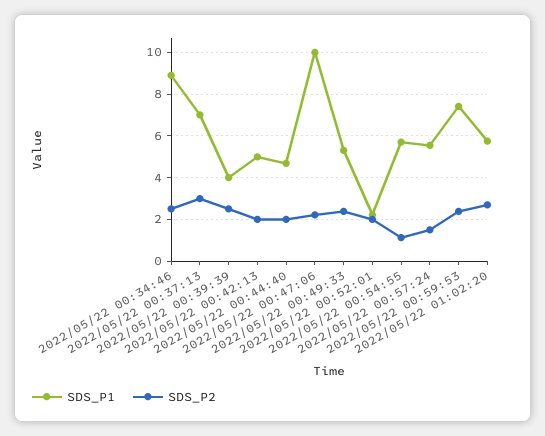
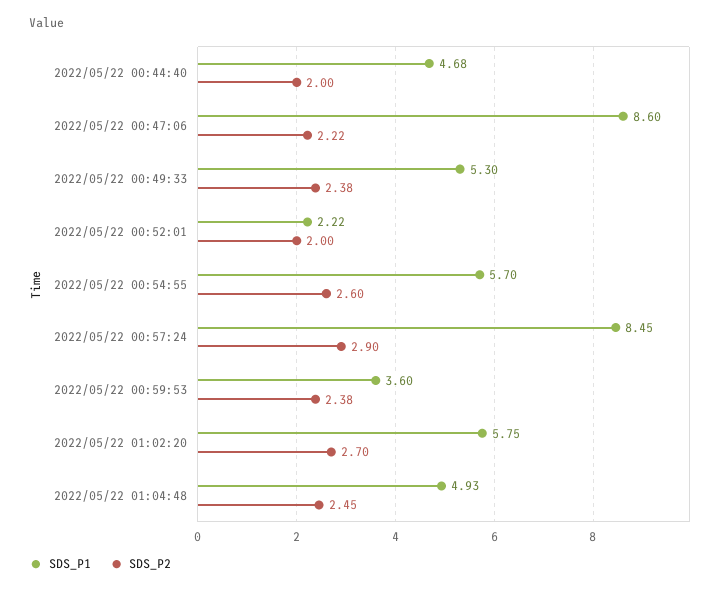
SDS_P1, 2022/05/22 00:34:46: 9 -> none
SDS_P2, 2022/05/22 00:34:46: 2.5 -> none
SDS_P1, 2022/05/22 00:37:13: 7 -> none
SDS_P2, 2022/05/22 00:37:13: 3 -> none
SDS_P1, 2022/05/22 00:39:39: 4 -> none
SDS_P2, 2022/05/22 00:39:39: 2.5 -> none
SDS_P1, 2022/05/22 00:42:13: 5 -> none
SDS_P2, 2022/05/22 00:42:13: 2 -> none
SDS_P1, 2022/05/22 00:47:06: 10 -> 8.6
SDS_P2, 2022/05/22 00:54:55: 1 -> 2.6
SDS_P1, 2022/05/22 00:57:24: 5.5 -> 8.45
SDS_P2, 2022/05/22 00:57:24: 1.5 -> 2.9
SDS_P1, 2022/05/22 00:59:53: 7.5 -> 3.6
SDS_P1, 2022/05/22 01:04:48: none -> 4.93
SDS_P2, 2022/05/22 01:04:48: none -> 2.45

